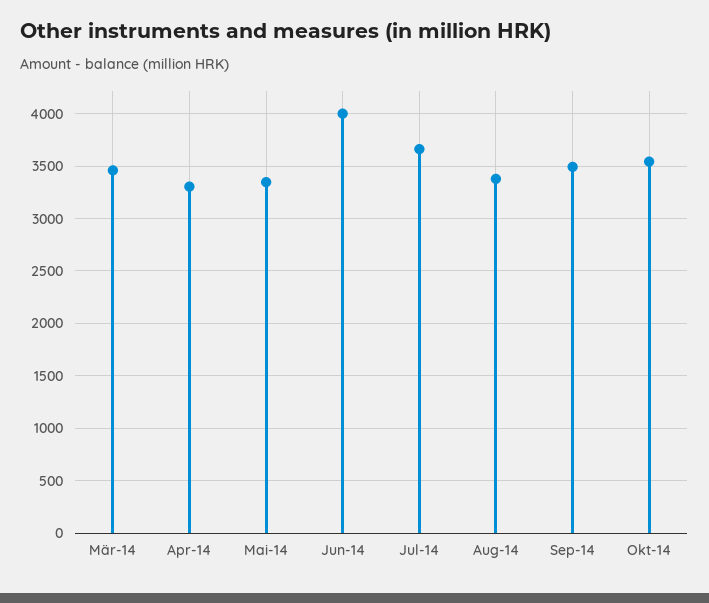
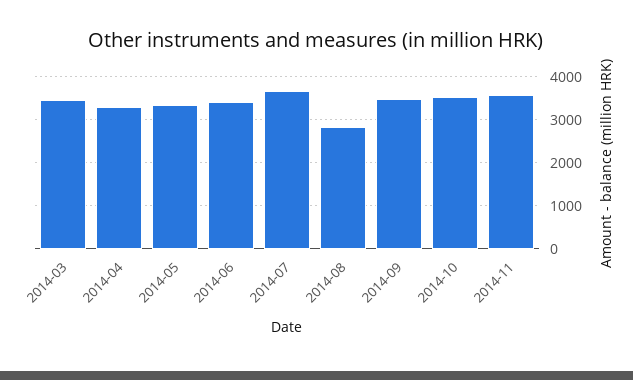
Jun-14: 4000 -> 3400
Aug-14: 3400 -> 2800
2014-11: none -> 3600

